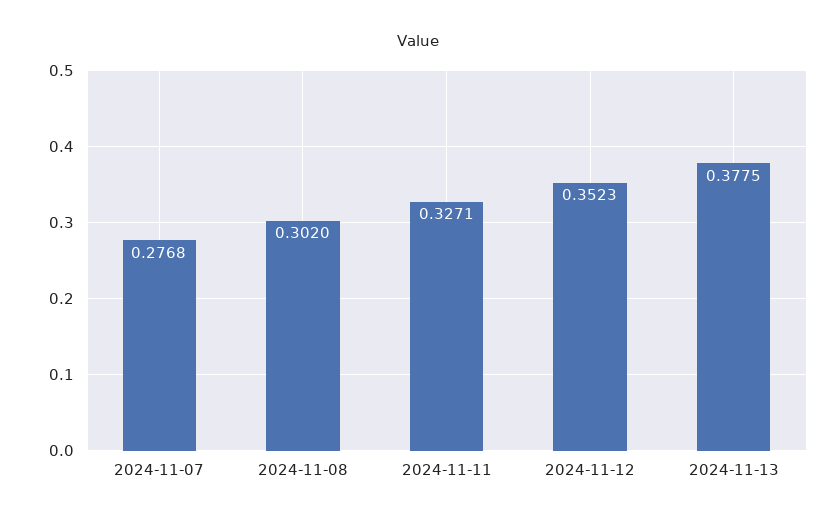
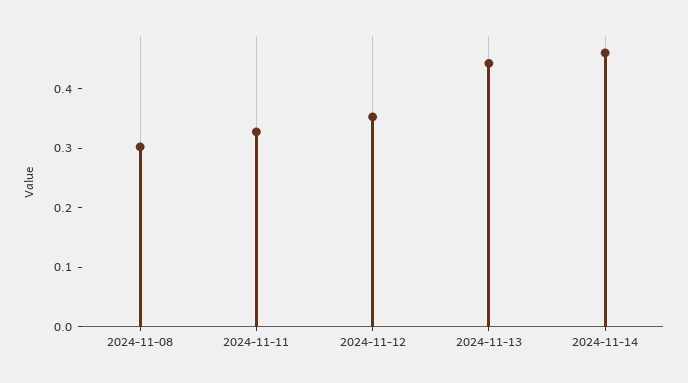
2024-11-07: 0.2768 -> none
2024-11-13: 0.3775 -> 0.44
2024-11-14: none -> 0.46

